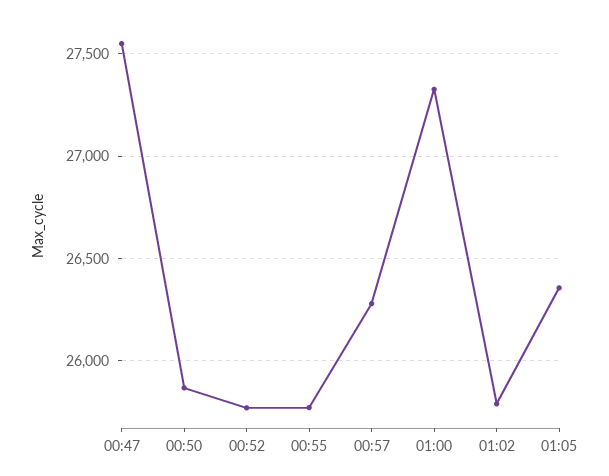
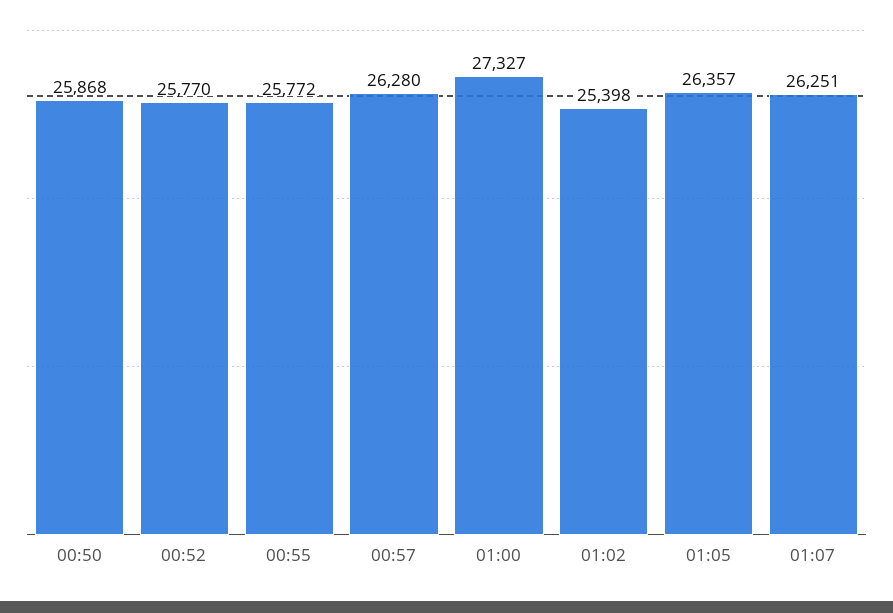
00:47: 27550 -> none
01:02: 25800 -> 25398
01:07: none -> 26251

